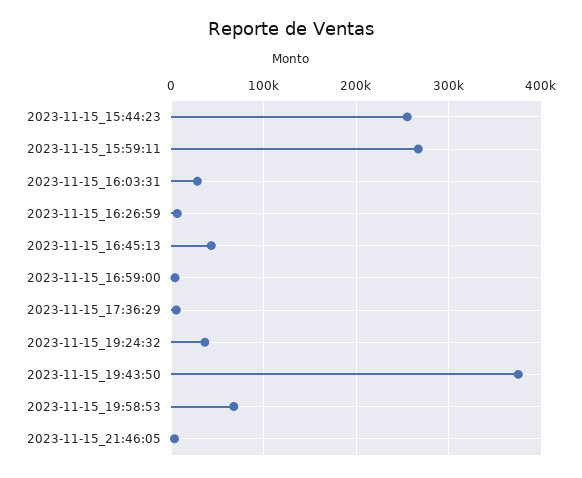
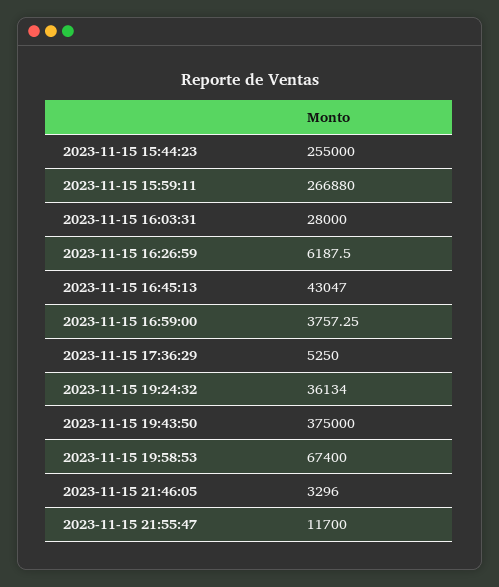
2023-11-15 21:55:47: none -> 11700

